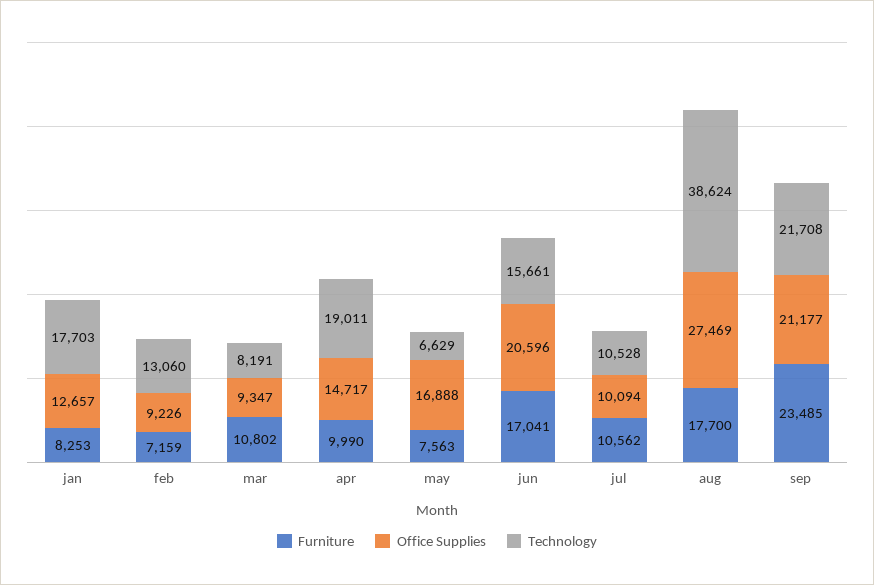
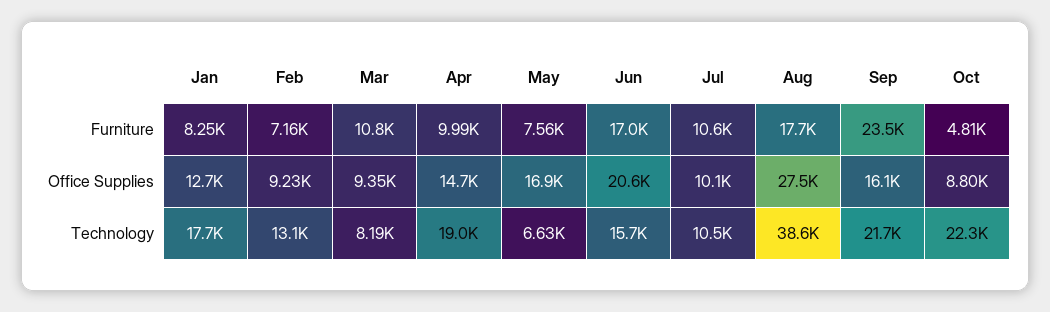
Office Supplies, sep: 21177 -> 16100
Furniture, Oct: none -> 4810
Office Supplies, Oct: none -> 8800
Technology, Oct: none -> 22300

